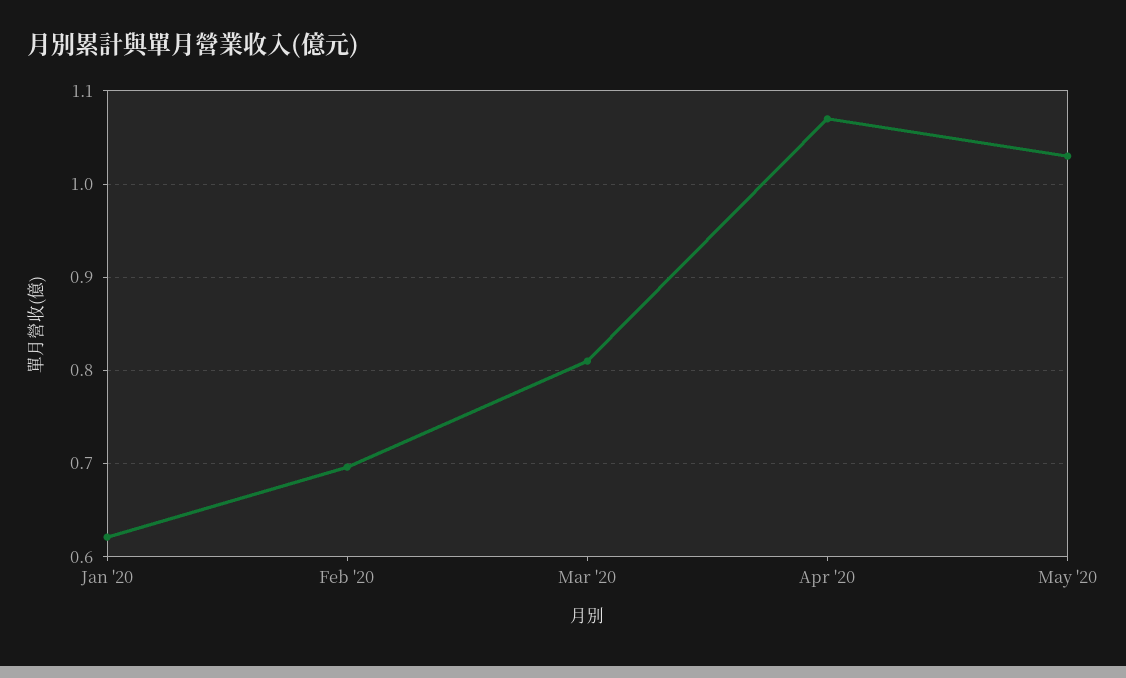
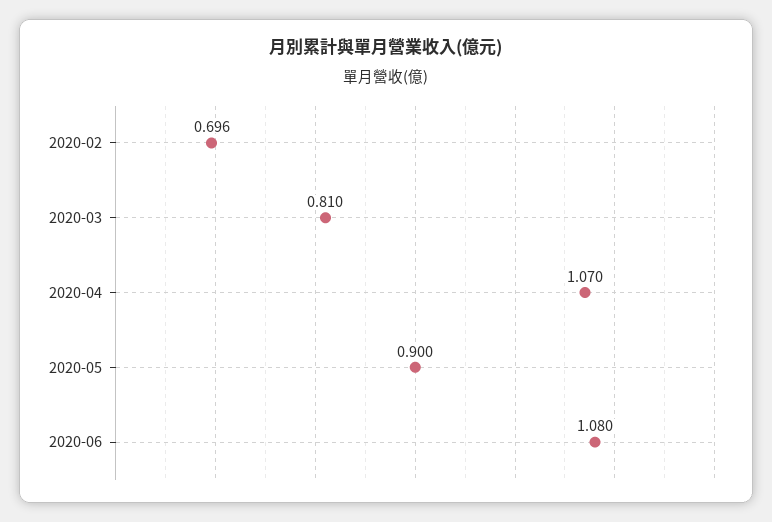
Jan '20: 0.62 -> none
May '20: 1.03 -> 0.9
2020-06: none -> 1.08

